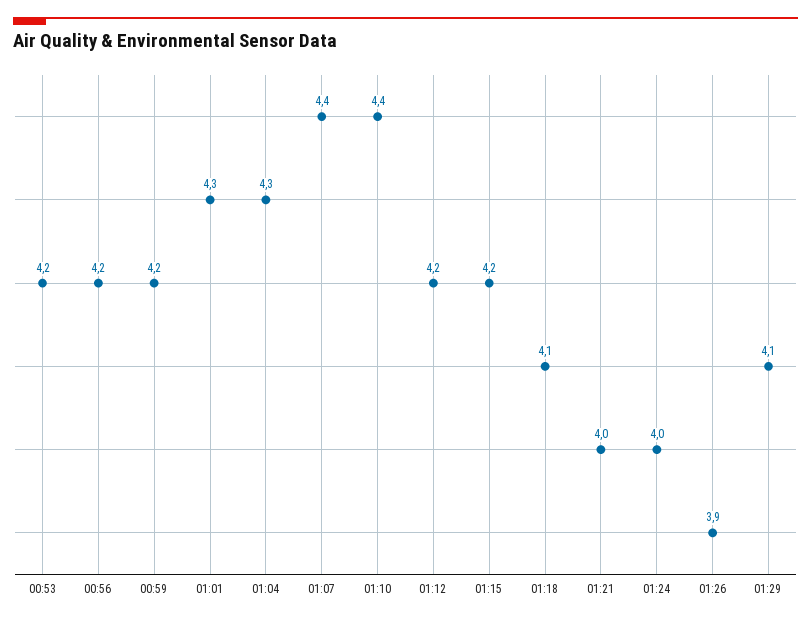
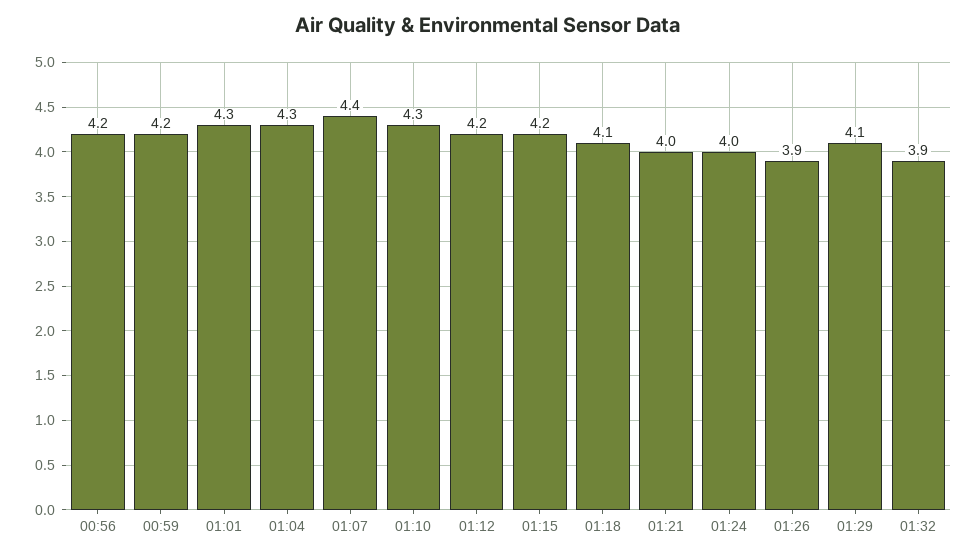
00:53: 4.2 -> none
01:10: 4.4 -> 4.3
01:32: none -> 3.9

